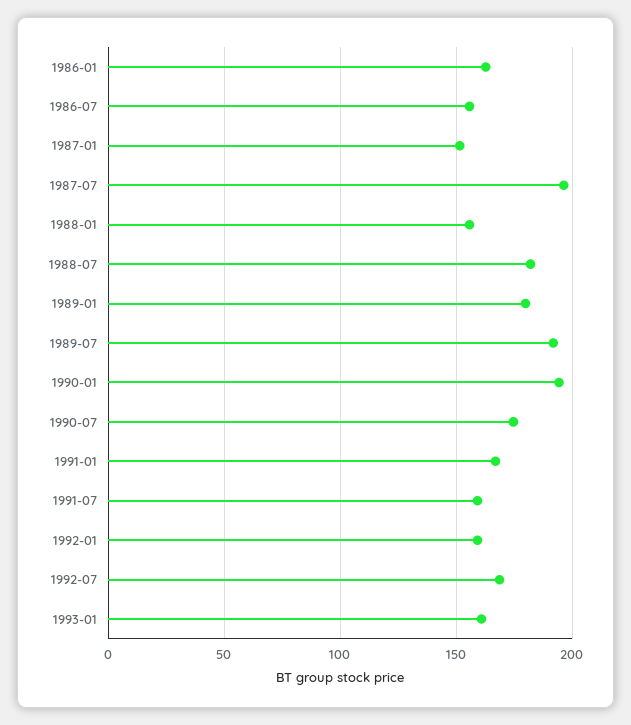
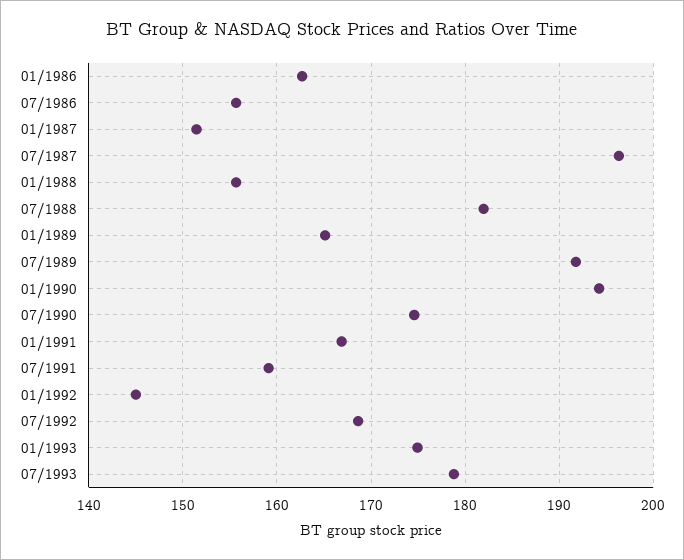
1989-01: 180 -> 165
1992-01: 160 -> 145
1993-01: 160 -> 175
07/1993: none -> 179

